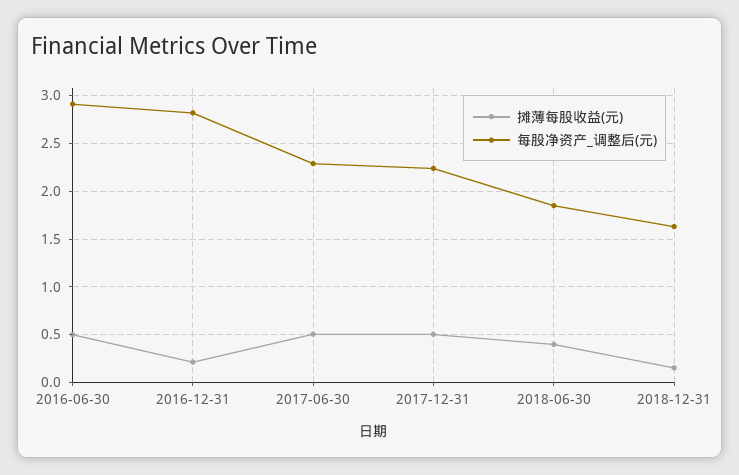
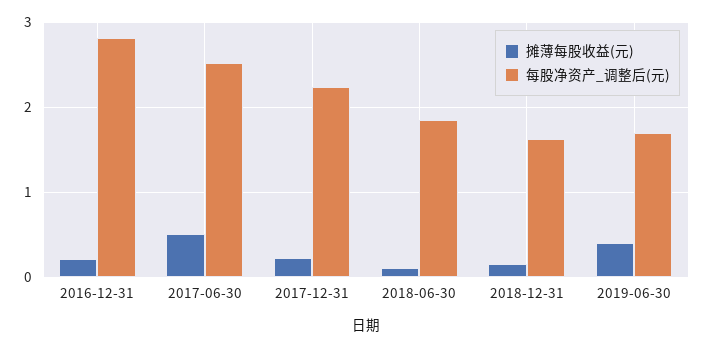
摊薄每股收益(元), 2016-06-30: 0.5 -> none
每股净资产_调整后(元), 2016-06-30: 2.9 -> none
每股净资产_调整后(元), 2017-06-30: 2.3 -> 2.5
摊薄每股收益(元), 2017-12-31: 0.5 -> 0.2
摊薄每股收益(元), 2018-06-30: 0.4 -> 0.1
摊薄每股收益(元), 2019-06-30: none -> 0.4
每股净资产_调整后(元), 2019-06-30: none -> 1.7

